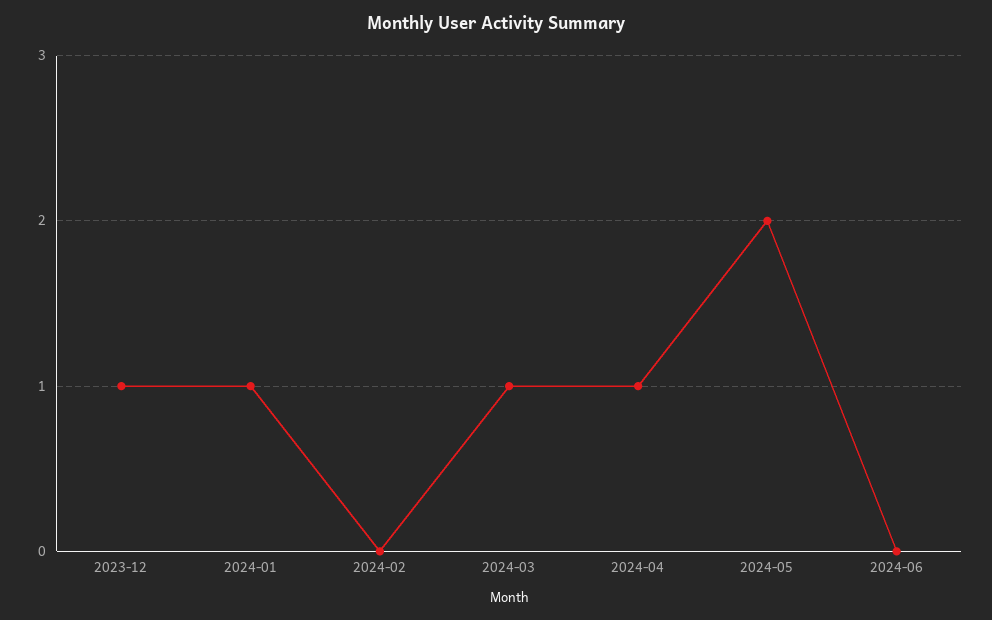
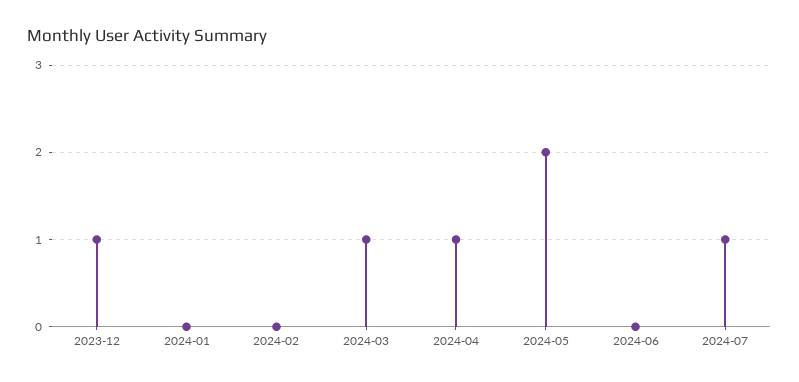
2024-01: 1 -> 0
2024-07: none -> 1

